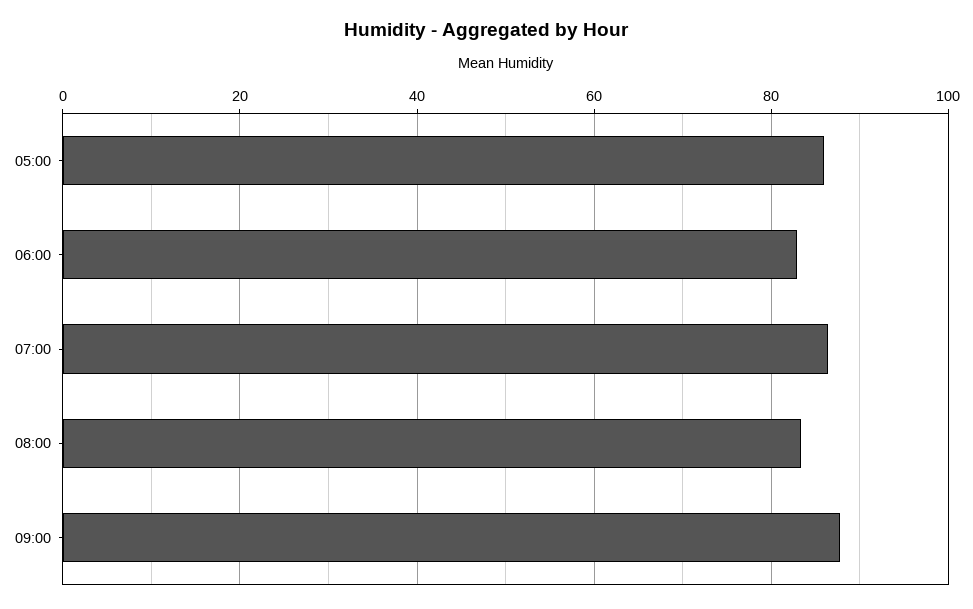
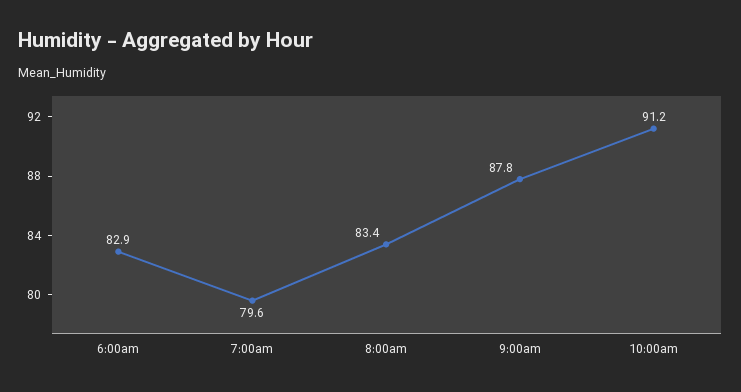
05:00: 86 -> none
07:00: 86 -> 79.6
10:00am: none -> 91.2

